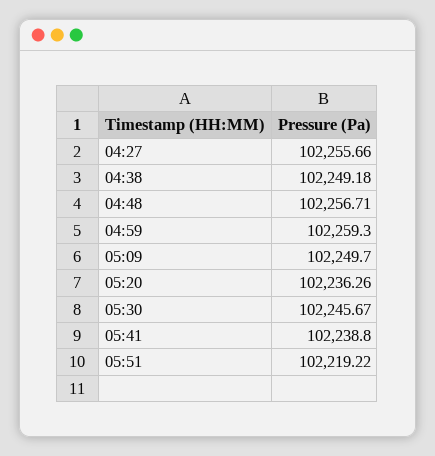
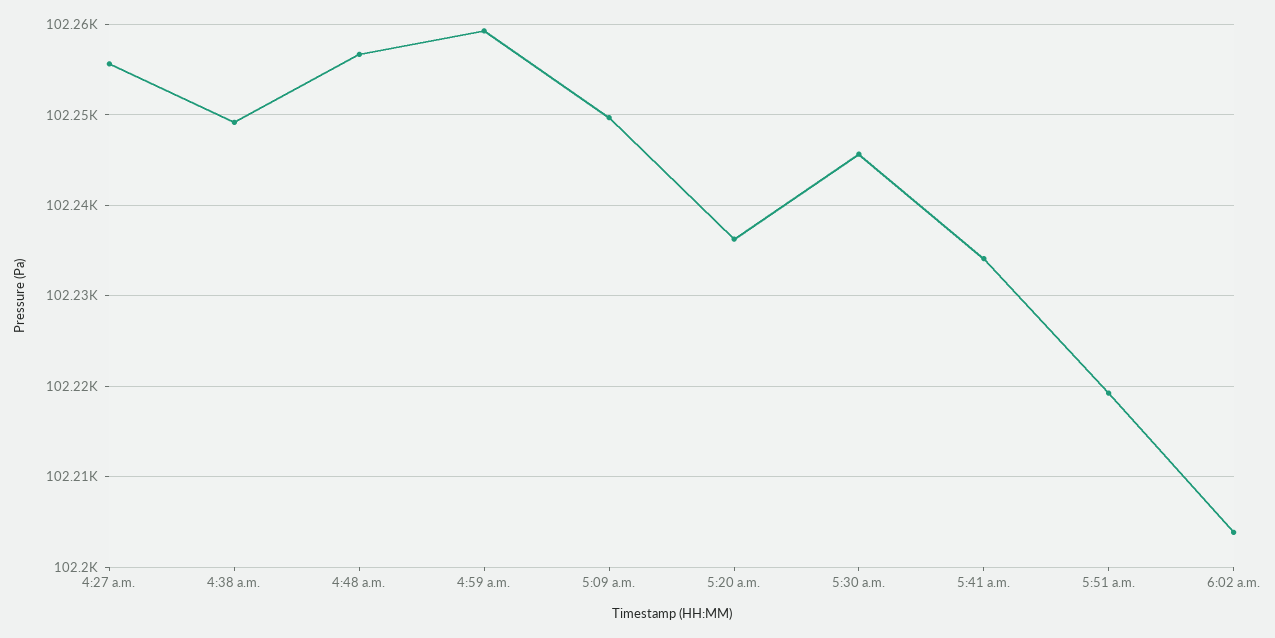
05:41: 102238.8 -> 102234
6:02 a.m.: none -> 102204

